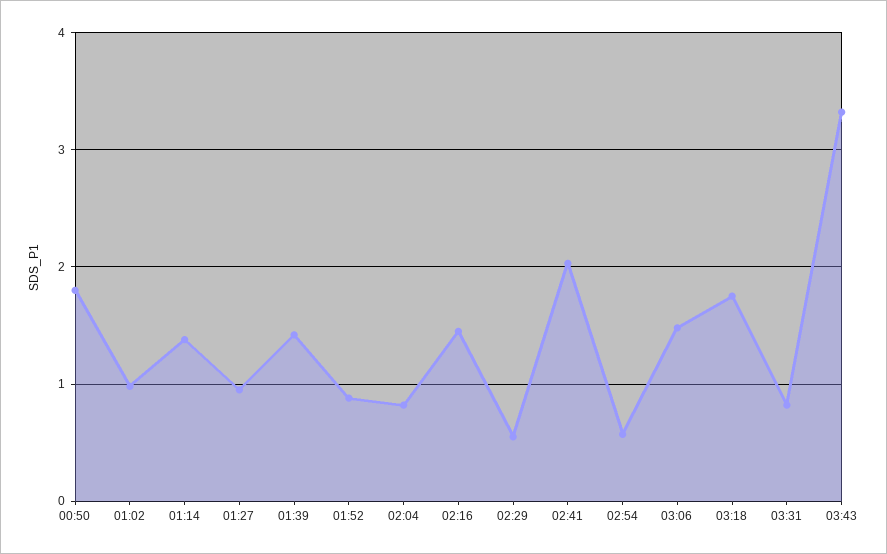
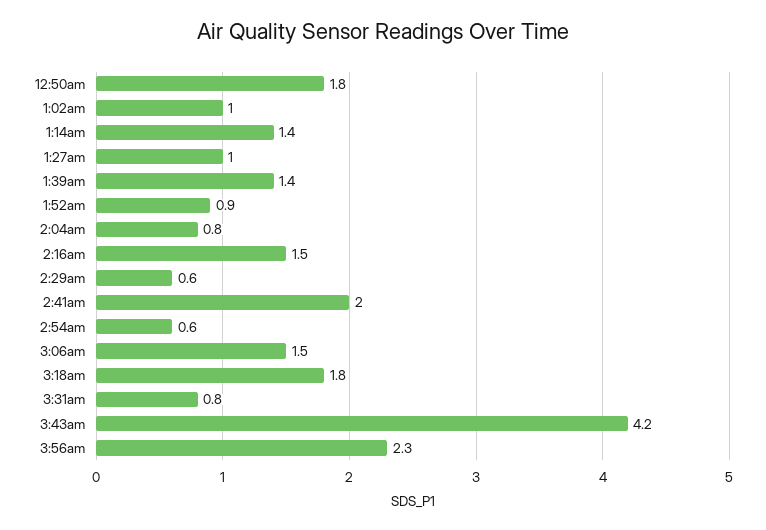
03:43: 3.3 -> 4.2
3:56am: none -> 2.3

